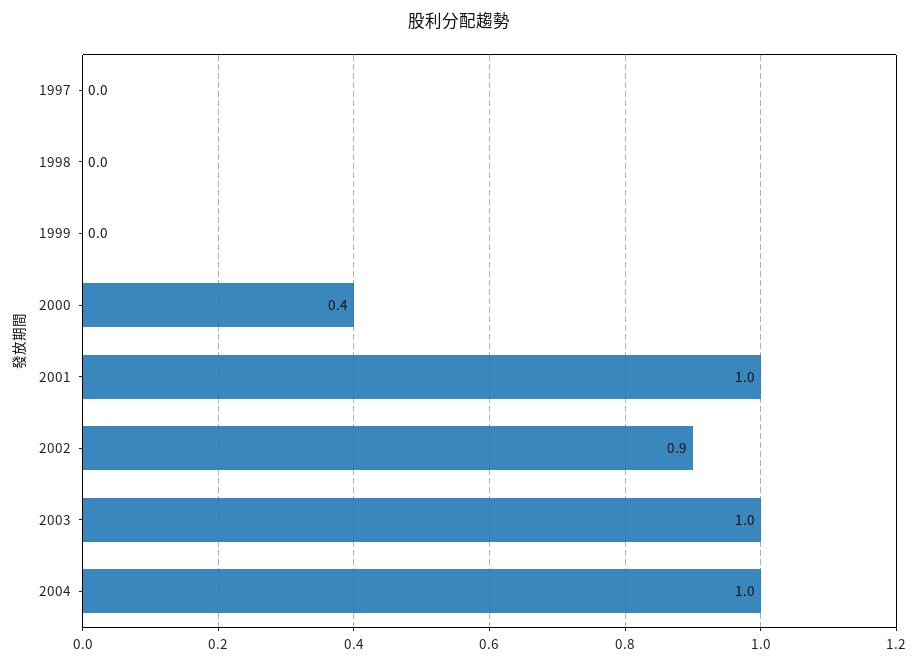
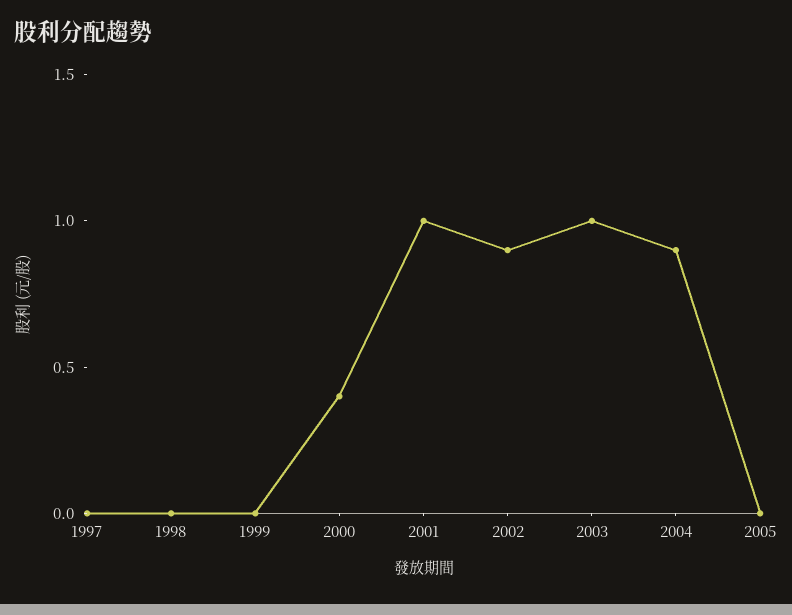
2004: 1 -> 0.9
2005: none -> 0

